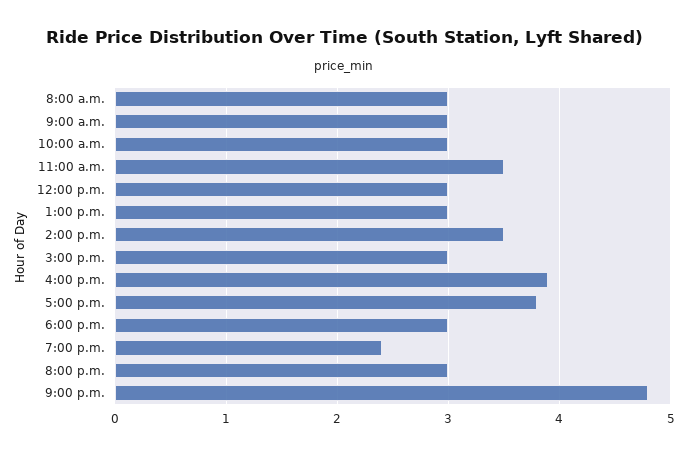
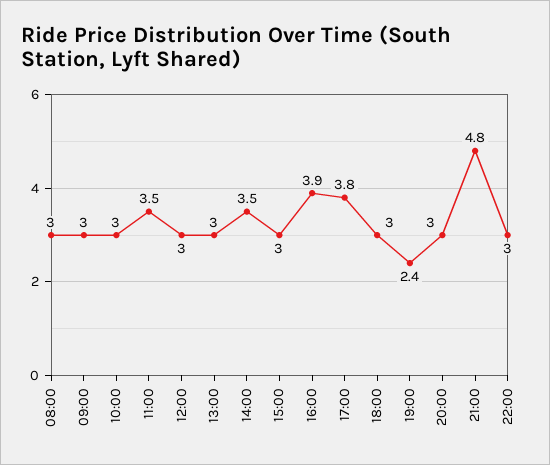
22:00: none -> 3

